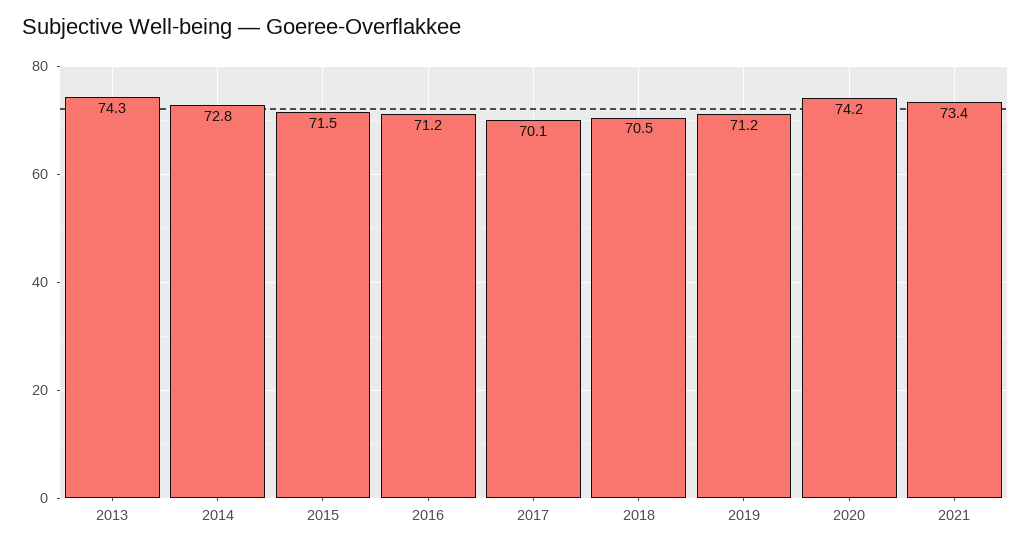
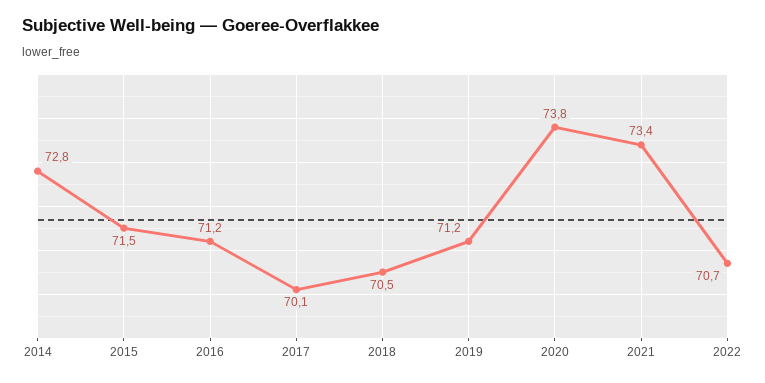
2013: 74.3 -> none
2020: 74.2 -> 73.8
2022: none -> 70.7

